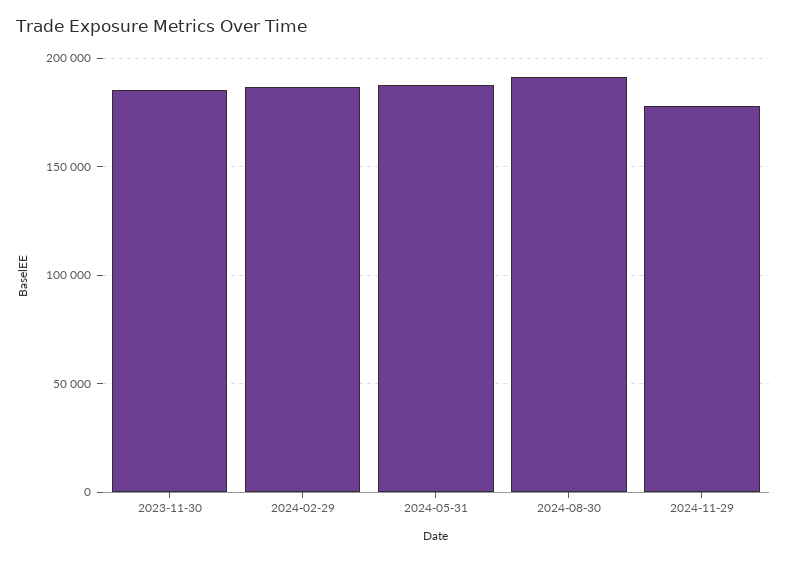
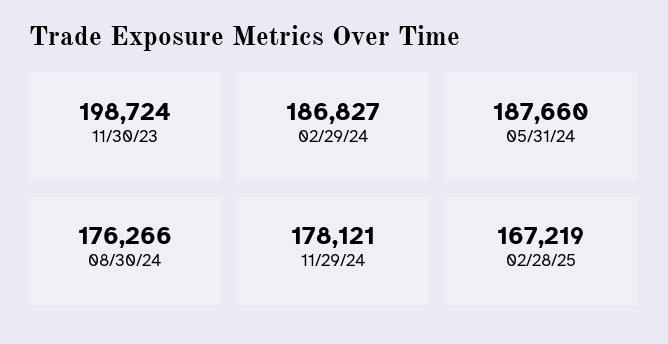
2023-11-30: 185000 -> 198724
2024-08-30: 190000 -> 176266
02/28/25: none -> 167219

